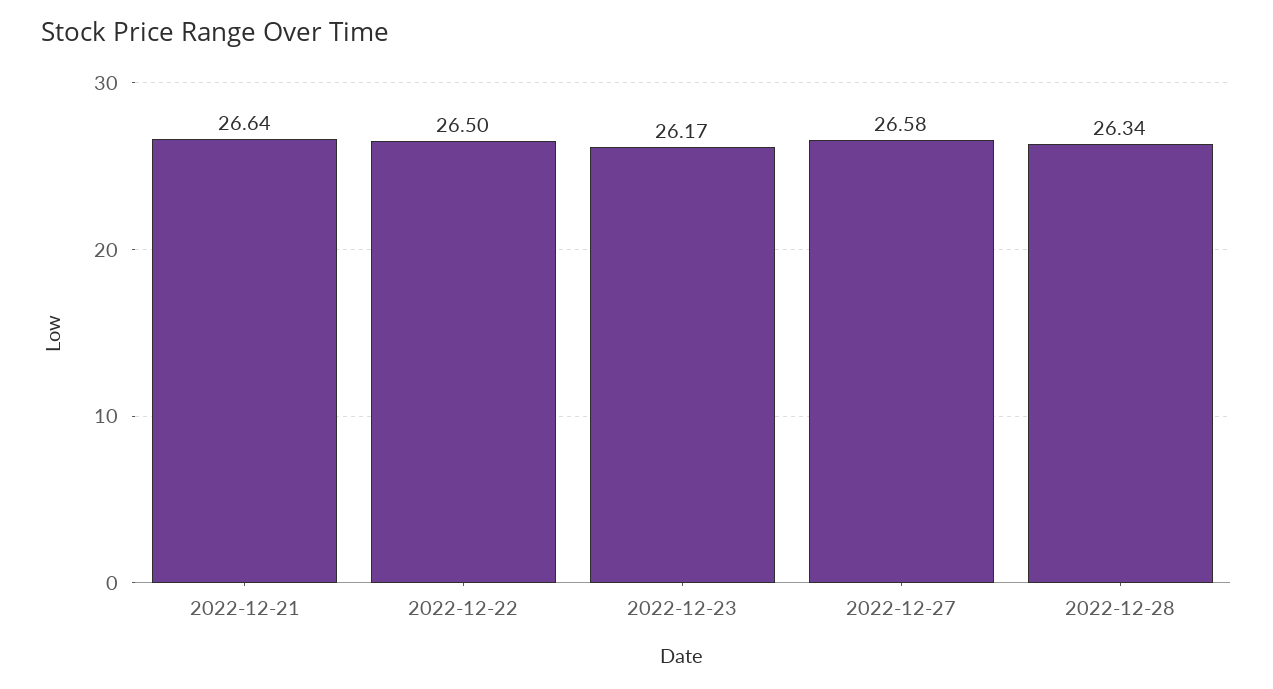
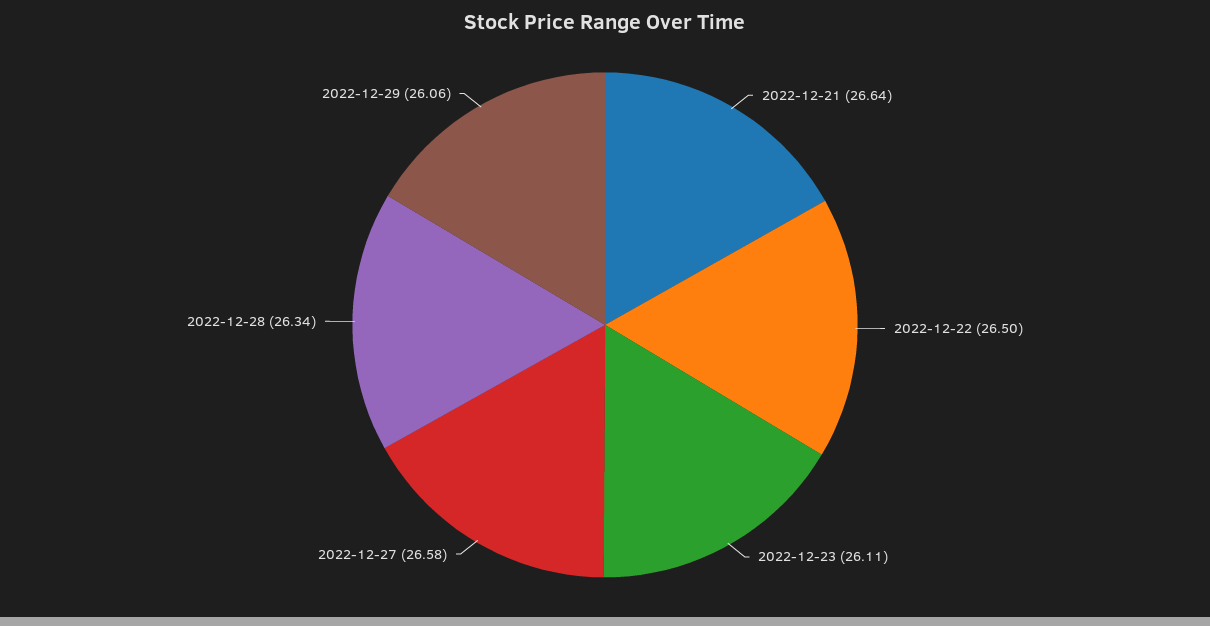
2022-12-23: 26.17 -> 26.11
2022-12-29: none -> 26.06

